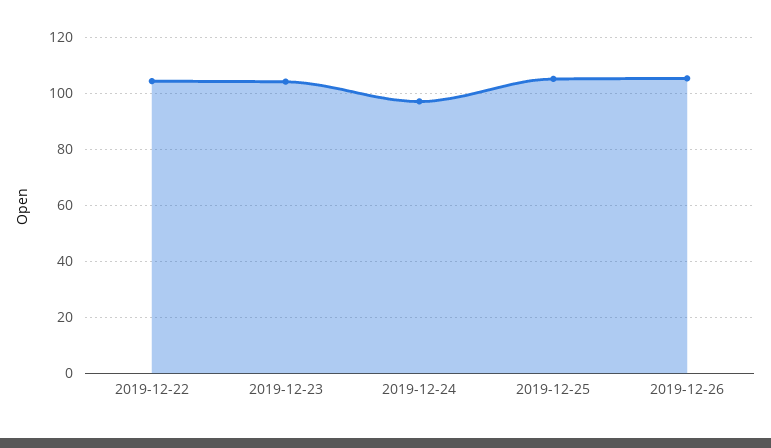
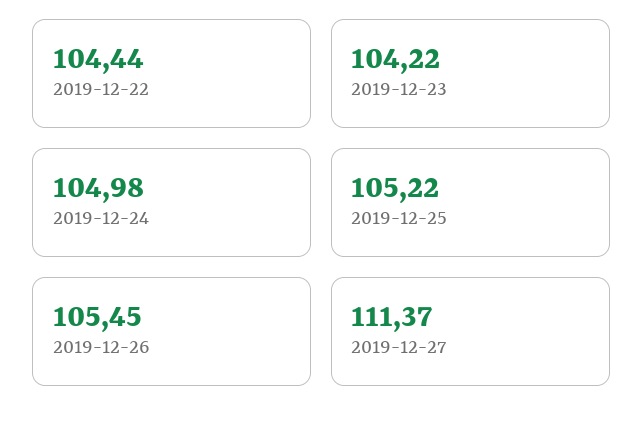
2019-12-24: 97.5 -> 104.98
2019-12-27: none -> 111.37

